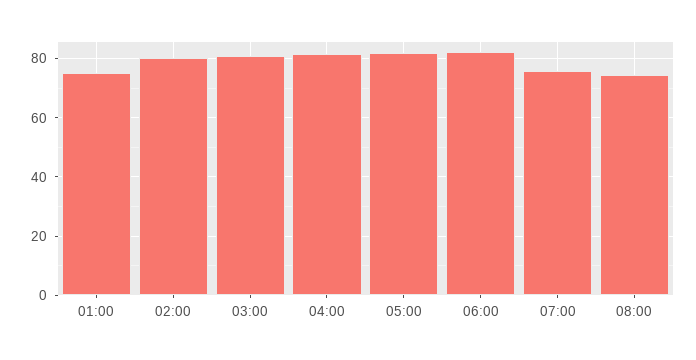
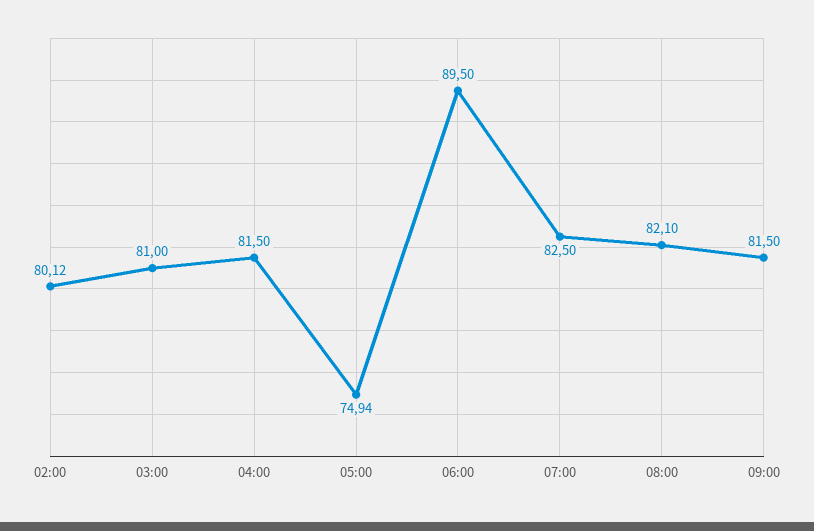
01:00: 75 -> none
05:00: 82.5 -> 74.94
06:00: 82.5 -> 89.5
07:00: 75 -> 82.5
08:00: 75 -> 82.1
09:00: none -> 81.5

